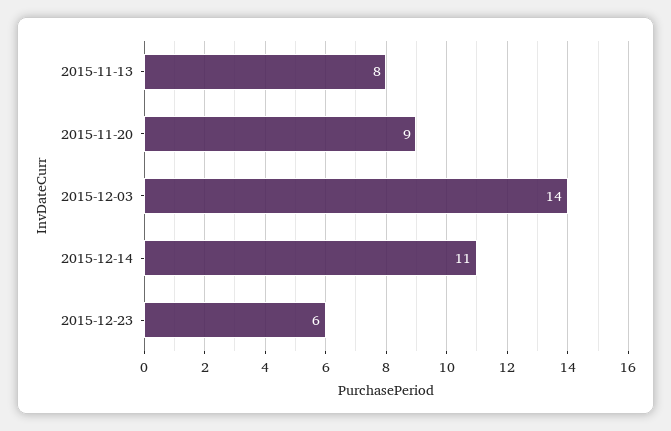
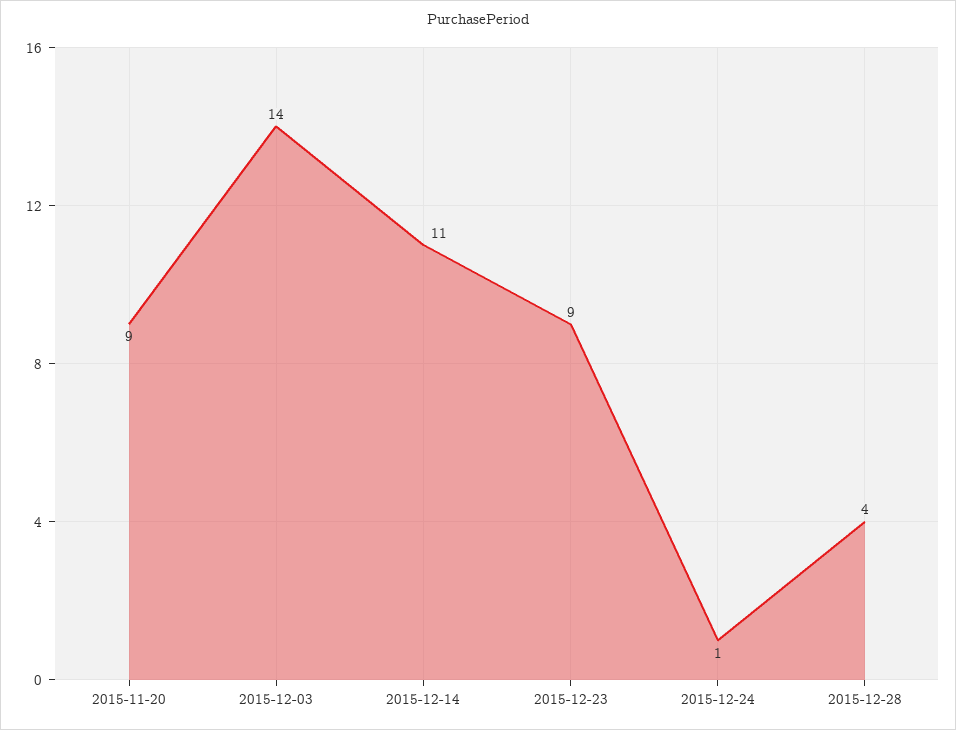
2015-11-13: 8 -> none
2015-12-23: 6 -> 9
2015-12-24: none -> 1
2015-12-28: none -> 4

